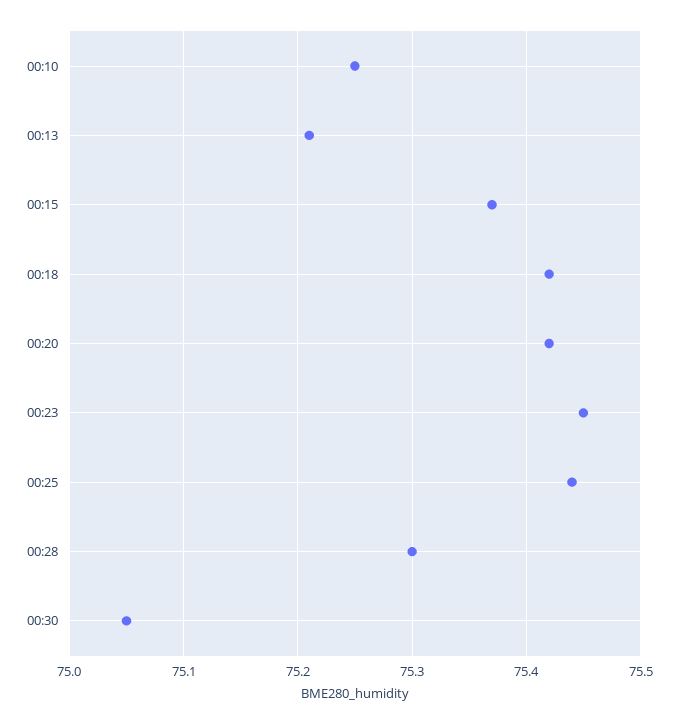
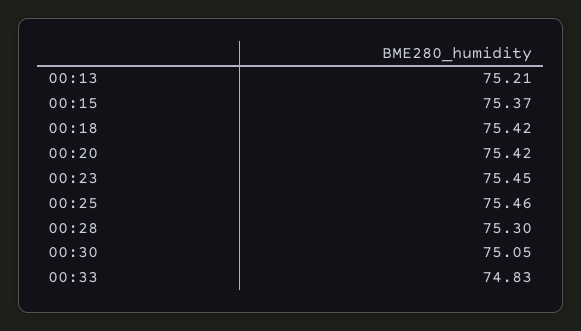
00:10: 75.25 -> none
00:25: 75.44 -> 75.46
00:33: none -> 74.83

